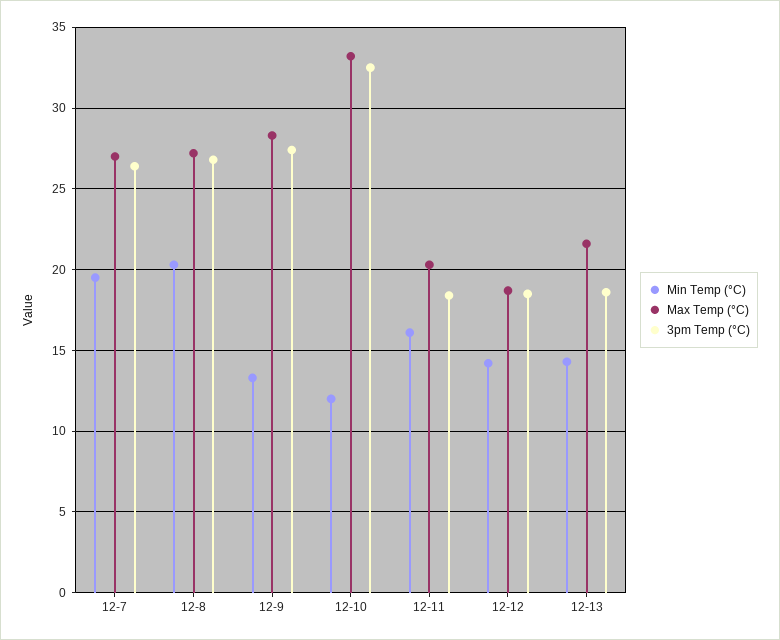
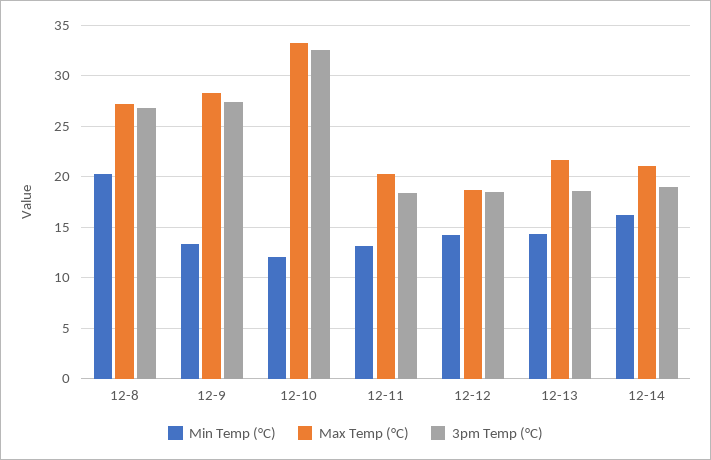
Min Temp (°C), 12-7: 19.5 -> none
Max Temp (°C), 12-7: 27 -> none
3pm Temp (°C), 12-7: 26.5 -> none
Min Temp (°C), 12-11: 16 -> 13
Min Temp (°C), 12-14: none -> 16
Max Temp (°C), 12-14: none -> 21
3pm Temp (°C), 12-14: none -> 19

